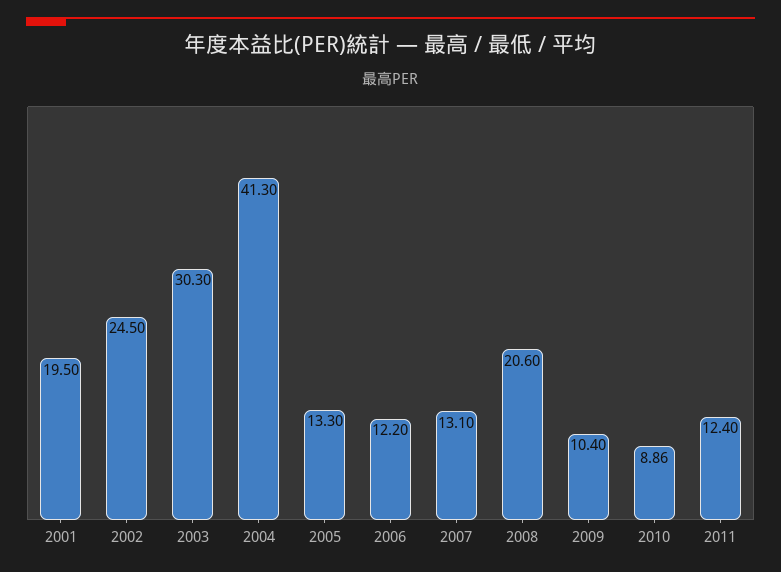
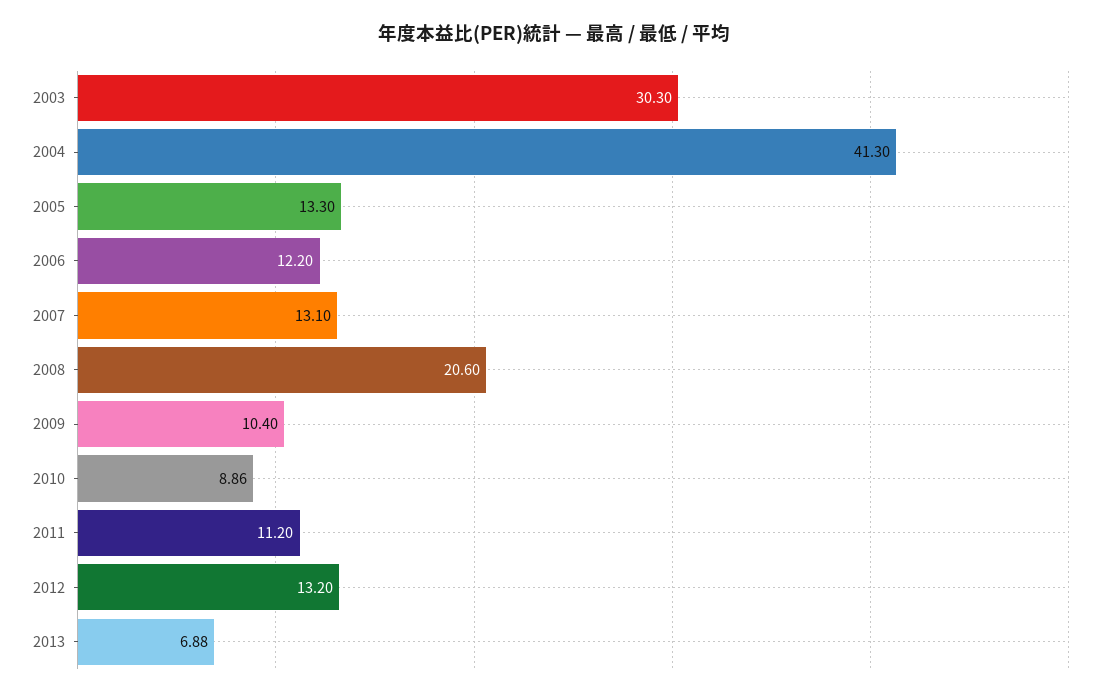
2001: 19.5 -> none
2002: 24.5 -> none
2011: 12.4 -> 11.2
2012: none -> 13.2
2013: none -> 6.88

